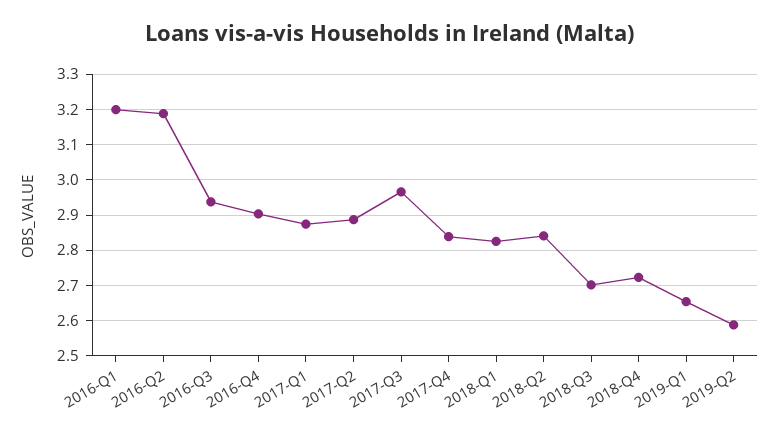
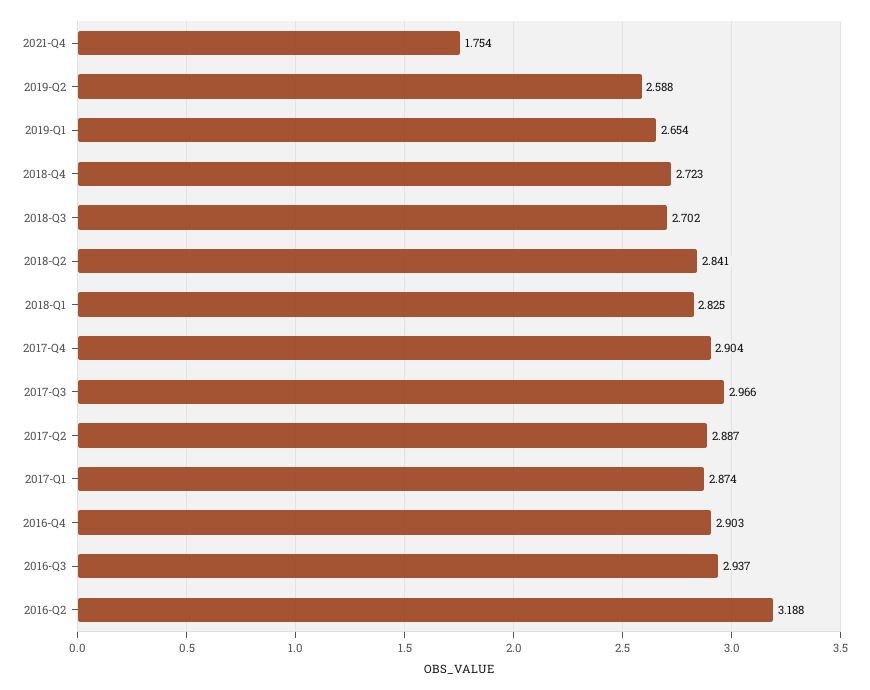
2016-Q1: 3.2 -> none
2017-Q4: 2.84 -> 2.904
2021-Q4: none -> 1.754

